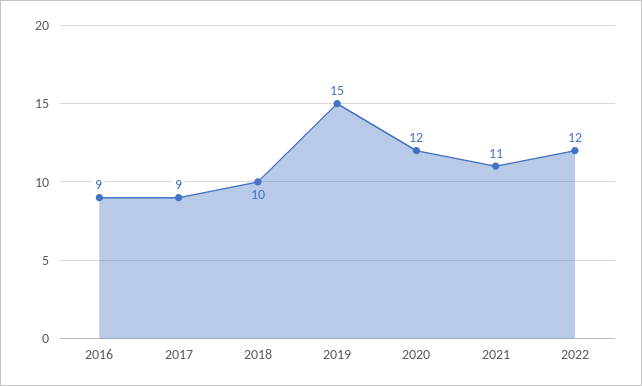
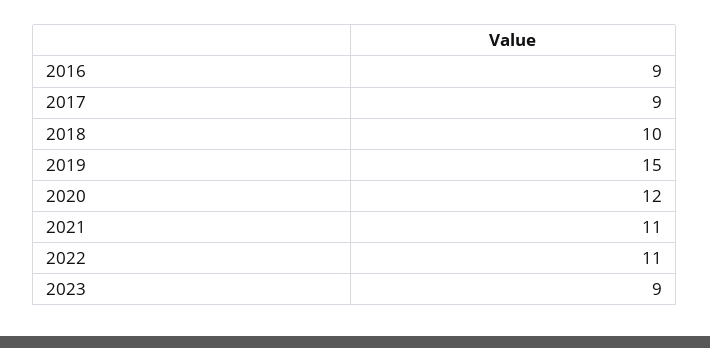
2022: 12 -> 11
2023: none -> 9

